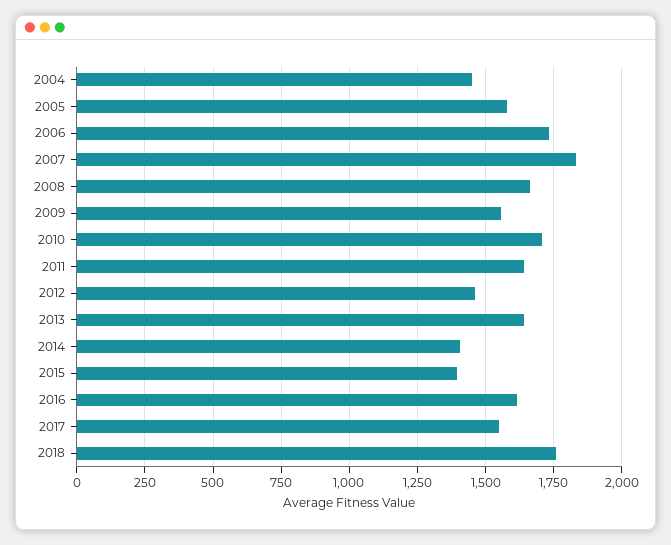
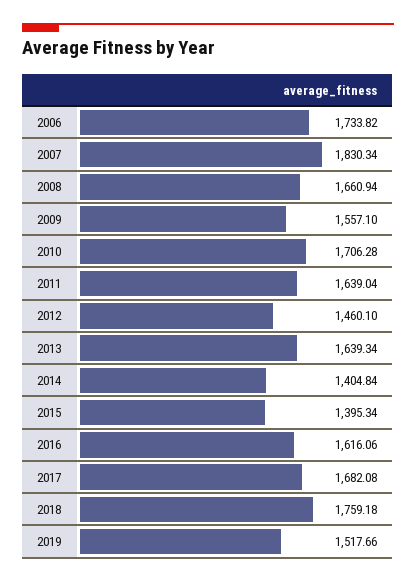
2004: 1450 -> none
2005: 1575 -> none
2017: 1550 -> 1682.08
2019: none -> 1517.66

